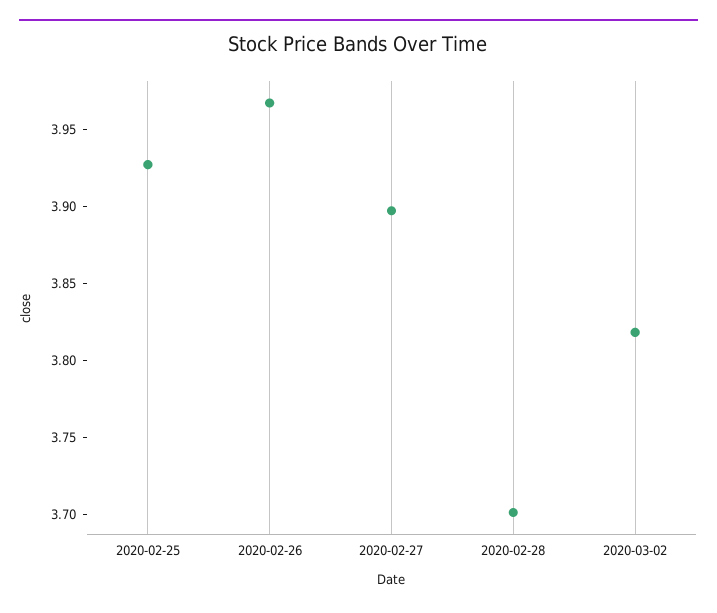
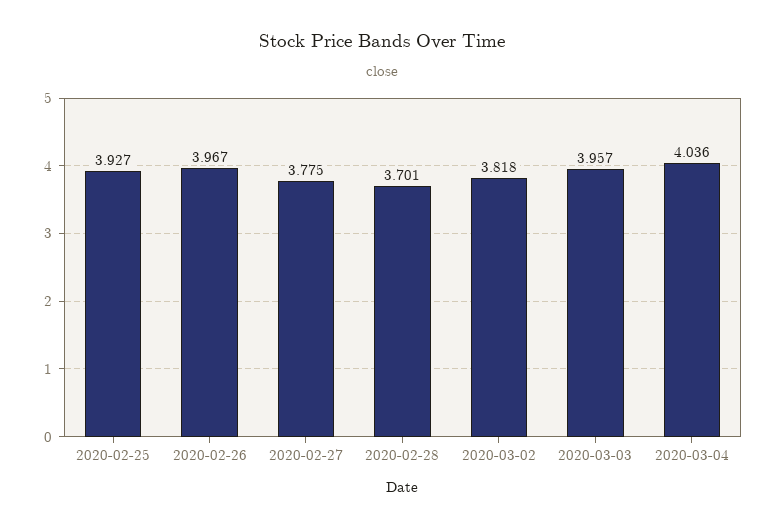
2020-02-27: 3.9 -> 3.775
2020-03-03: none -> 3.957
2020-03-04: none -> 4.036

